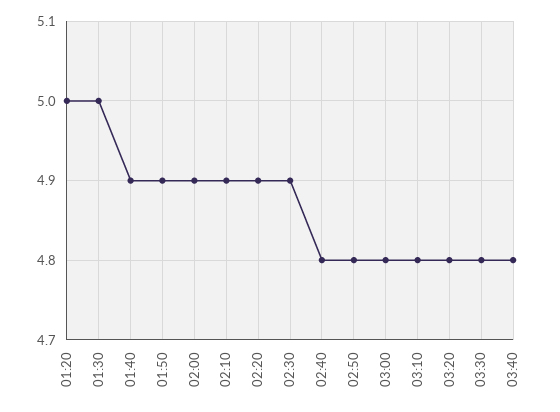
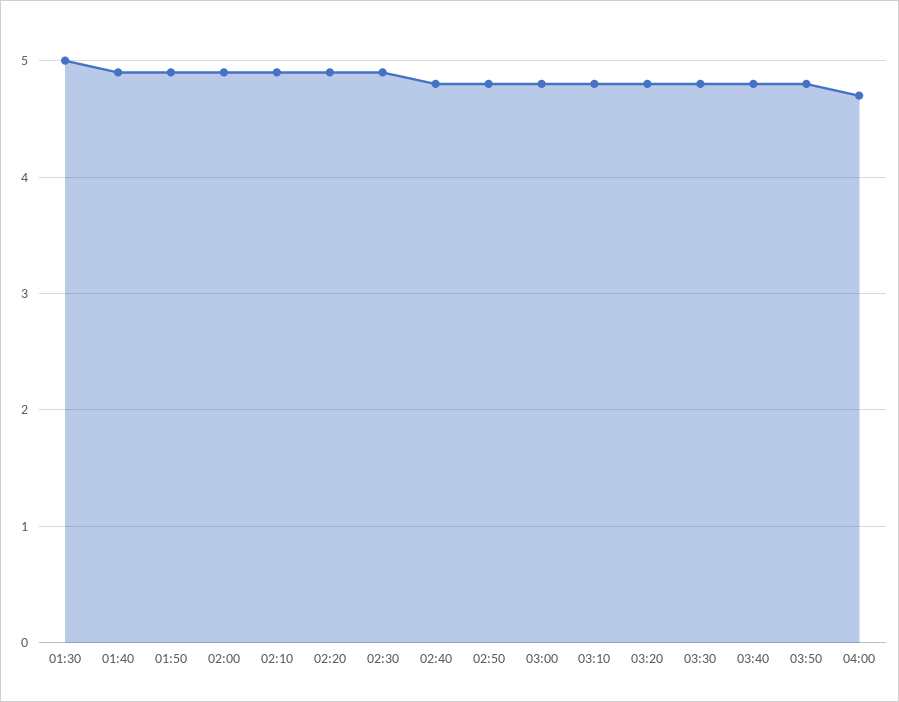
01:20: 5 -> none
03:50: none -> 4.8
04:00: none -> 4.7

